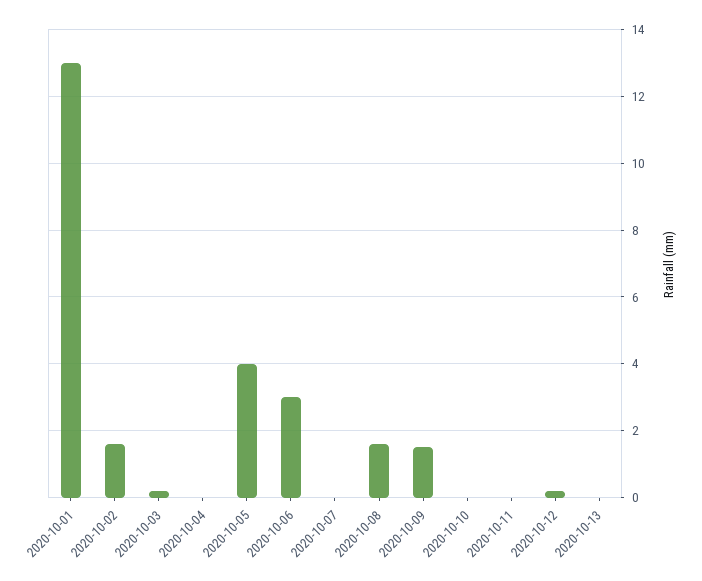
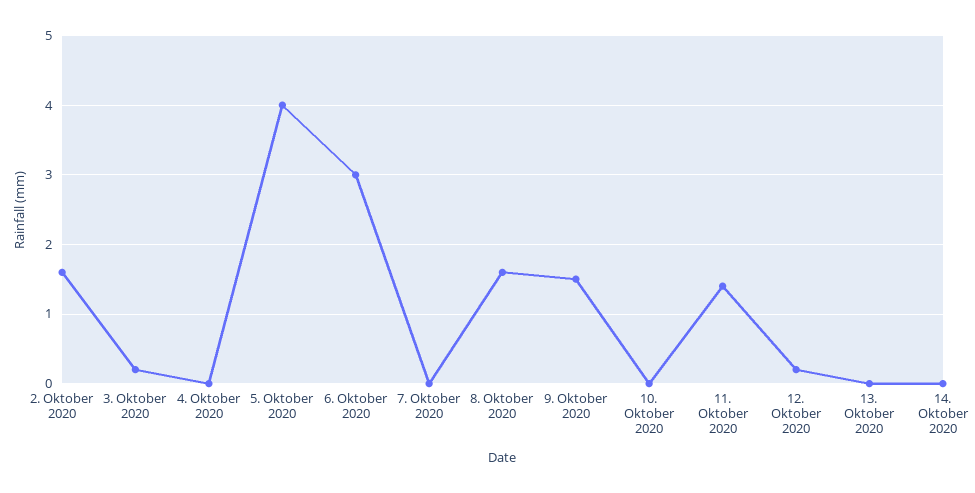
2020-10-01: 13 -> none
2020-10-11: 0 -> 1.4
14. Oktober 2020: none -> 0

